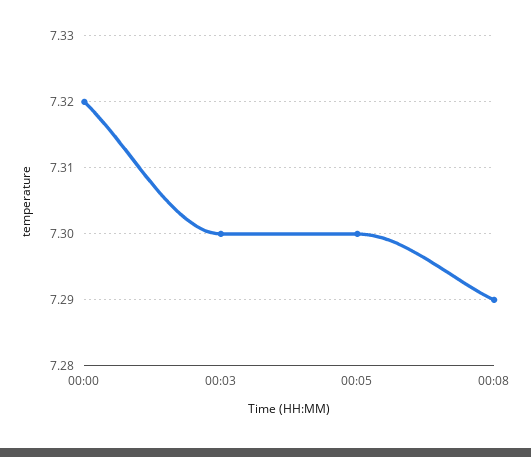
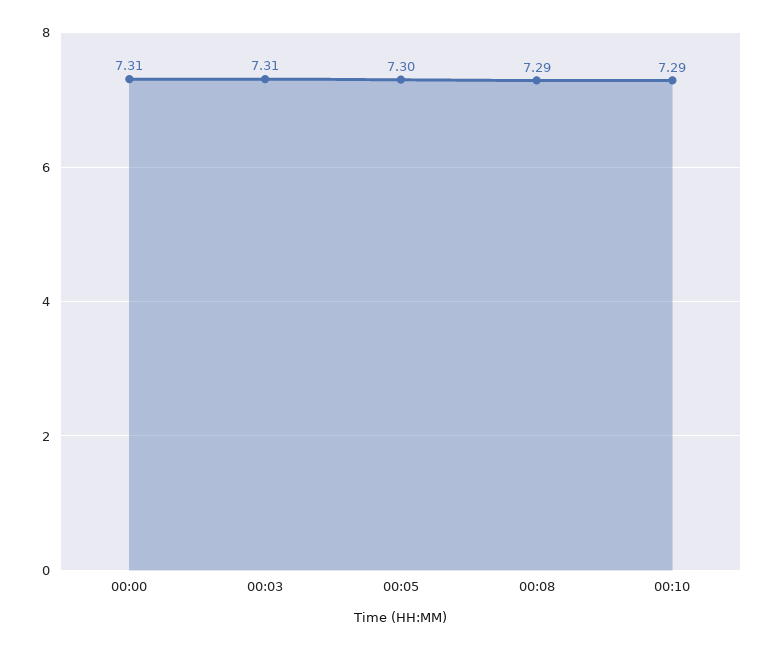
00:00: 7.32 -> 7.31
00:03: 7.3 -> 7.31
00:10: none -> 7.29

